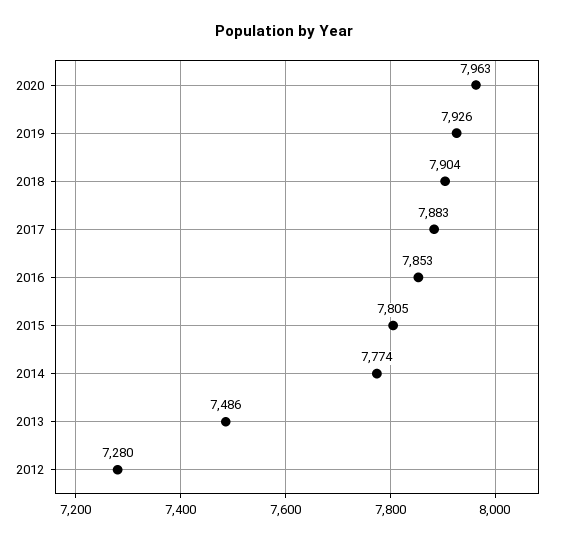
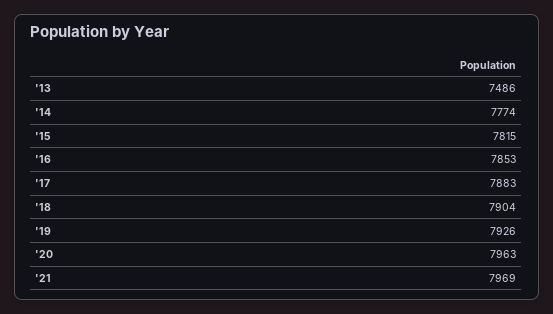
2015: 7805 -> 7815
2012: 7280 -> none
'21: none -> 7969

